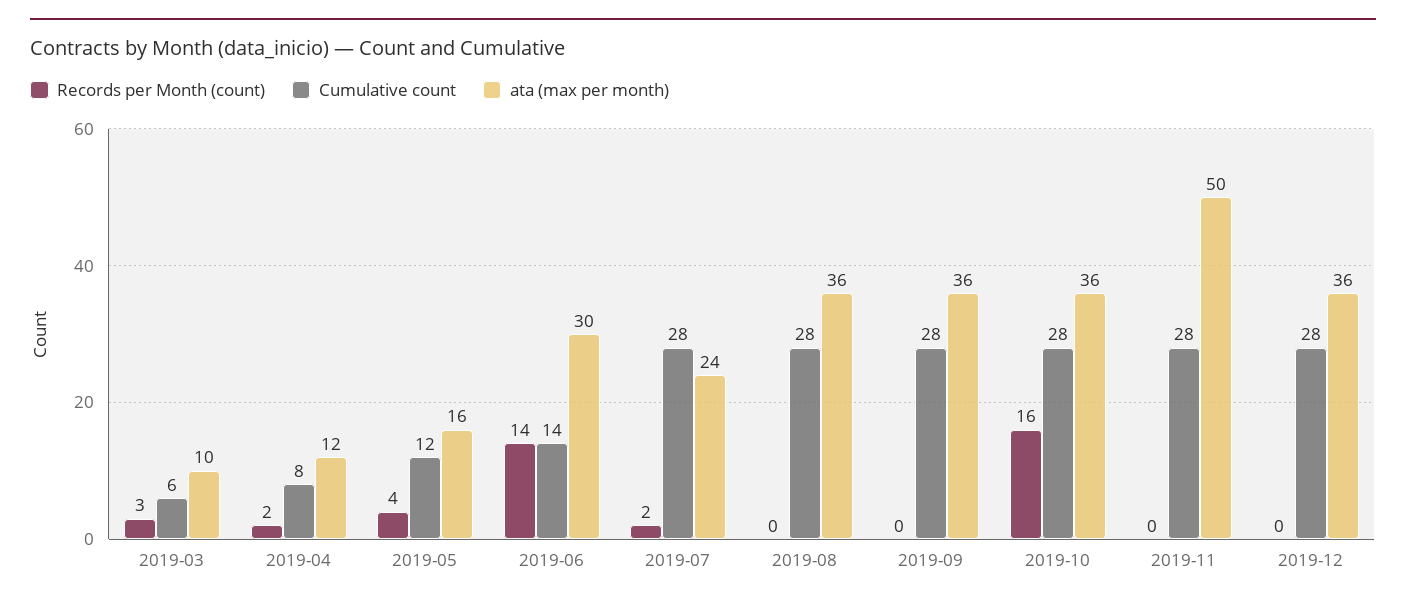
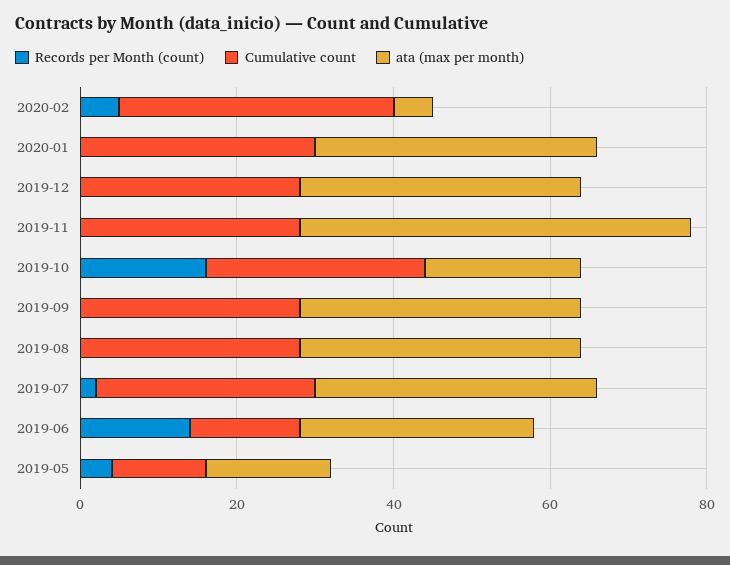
Records per Month (count), 2019-03: 3 -> none
Cumulative count, 2019-03: 6 -> none
ata (max per month), 2019-03: 10 -> none
Records per Month (count), 2019-04: 2 -> none
Cumulative count, 2019-04: 8 -> none
ata (max per month), 2019-04: 12 -> none
ata (max per month), 2019-07: 24 -> 35
ata (max per month), 2019-10: 36 -> 20
Records per Month (count), 2020-02: none -> 5
Cumulative count, 2020-02: none -> 35
ata (max per month), 2020-02: none -> 5
Records per Month (count), 2020-01: none -> 0
Cumulative count, 2020-01: none -> 30
ata (max per month), 2020-01: none -> 35

